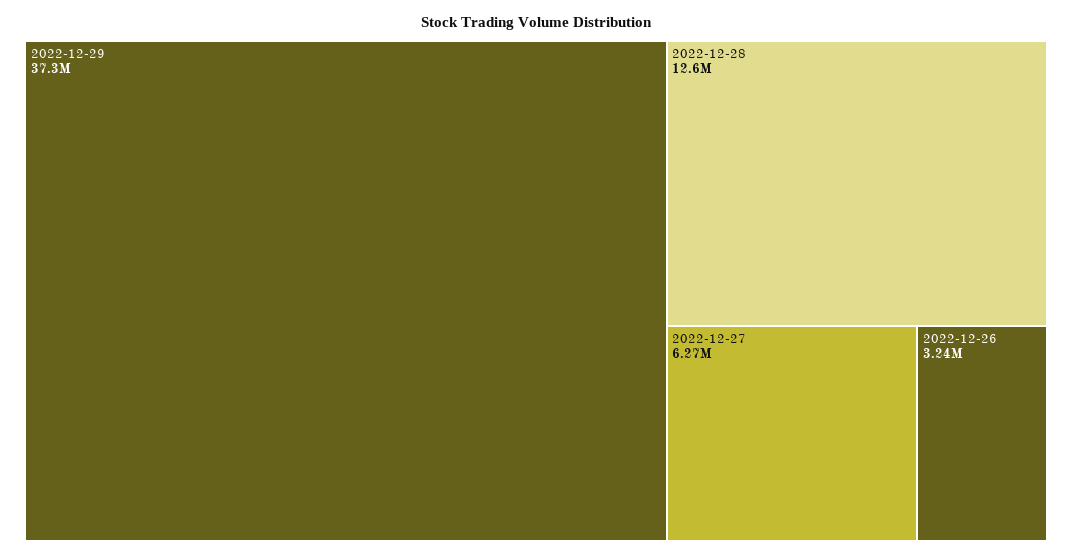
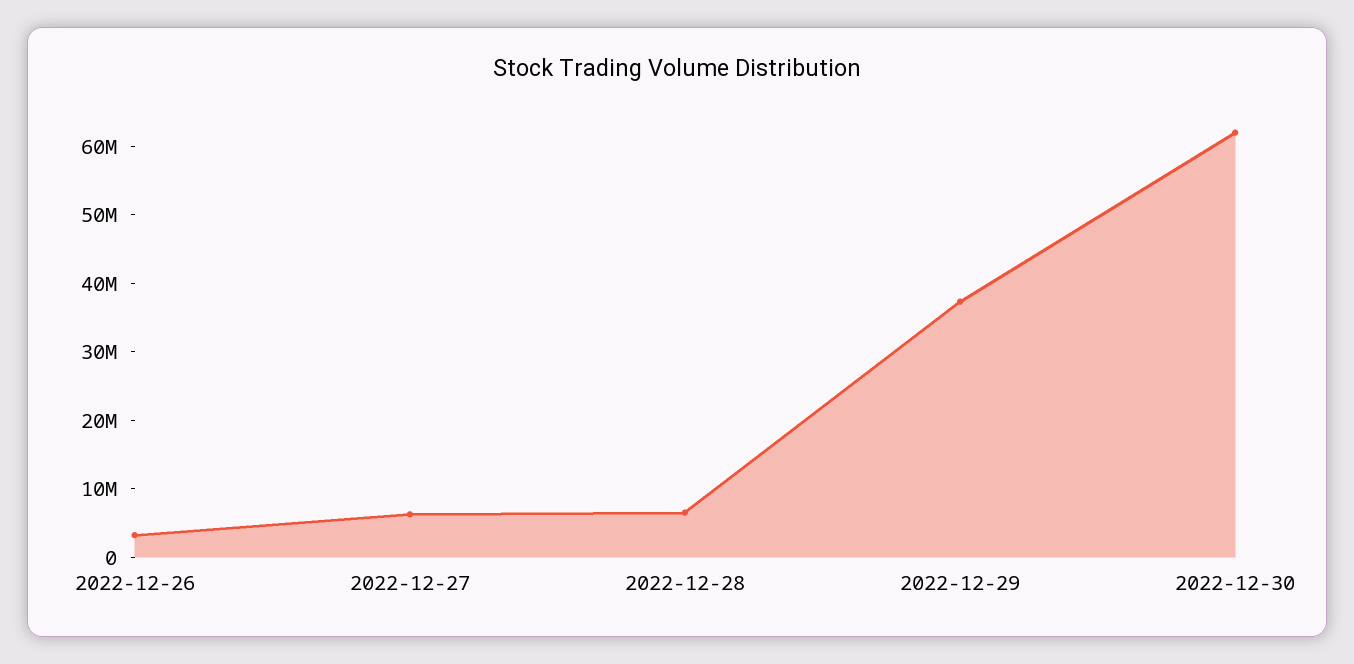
2022-12-28: 12600000 -> 6000000
2022-12-30: none -> 62000000

